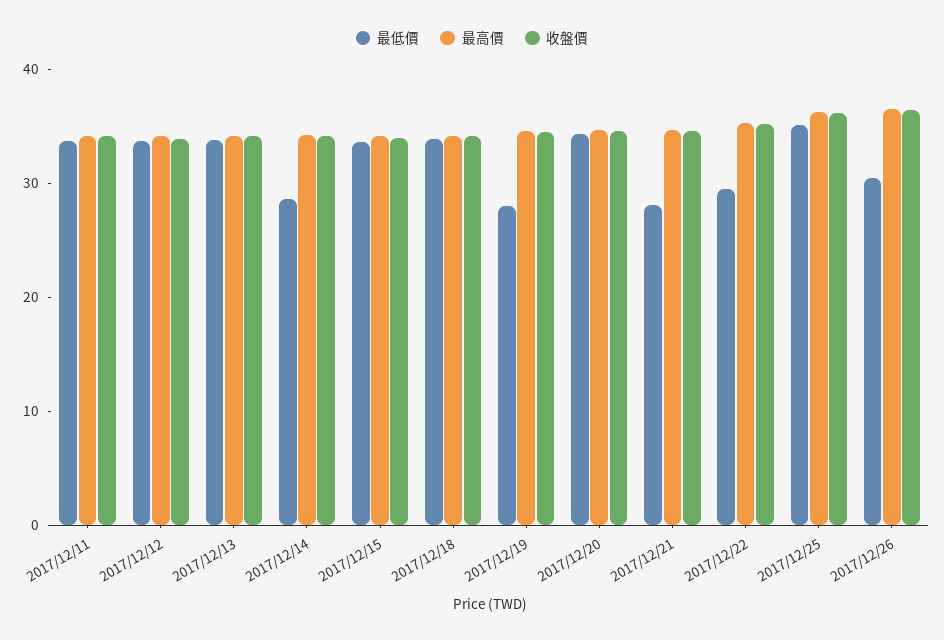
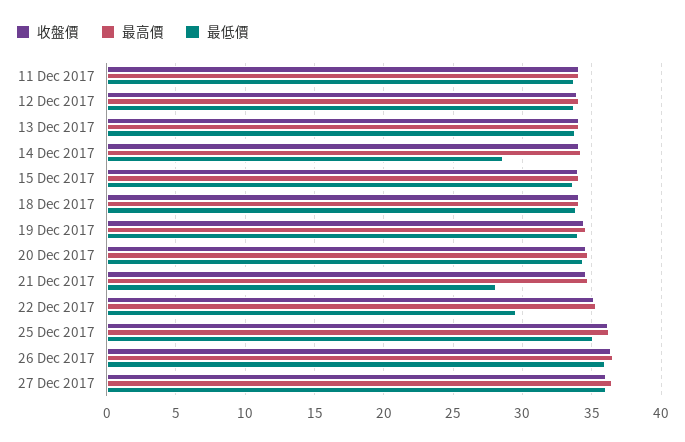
最低價, 2017/12/19: 28 -> 34
最低價, 2017/12/26: 30 -> 36
收盤價, 27 Dec 2017: none -> 36
最高價, 27 Dec 2017: none -> 36.5
最低價, 27 Dec 2017: none -> 36

